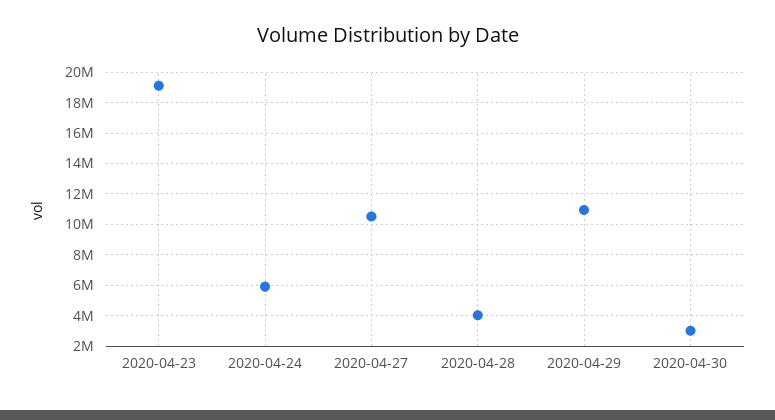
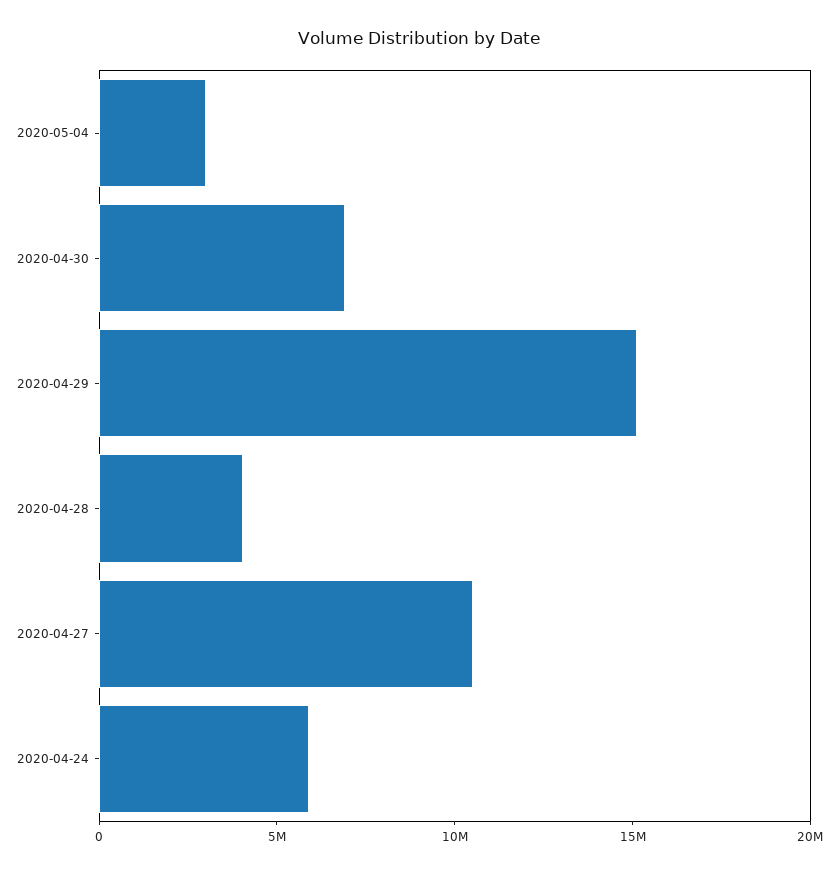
2020-04-23: 19000000 -> none
2020-04-29: 11000000 -> 15000000
2020-04-30: 3000000 -> 7000000
2020-05-04: none -> 3000000

